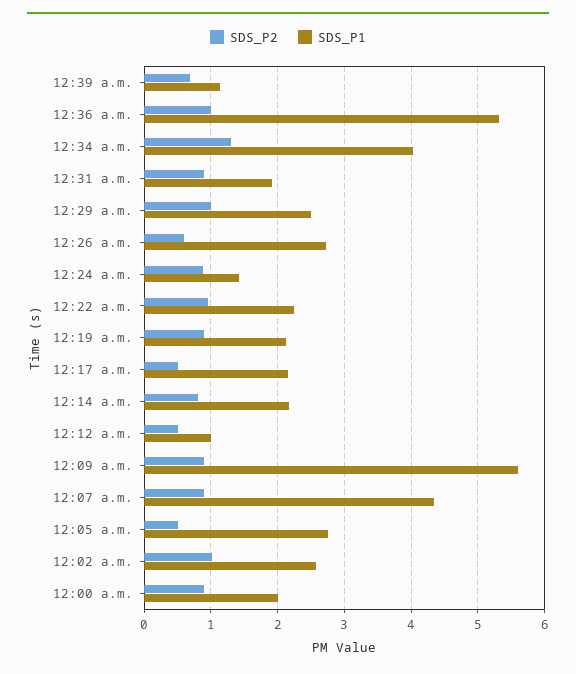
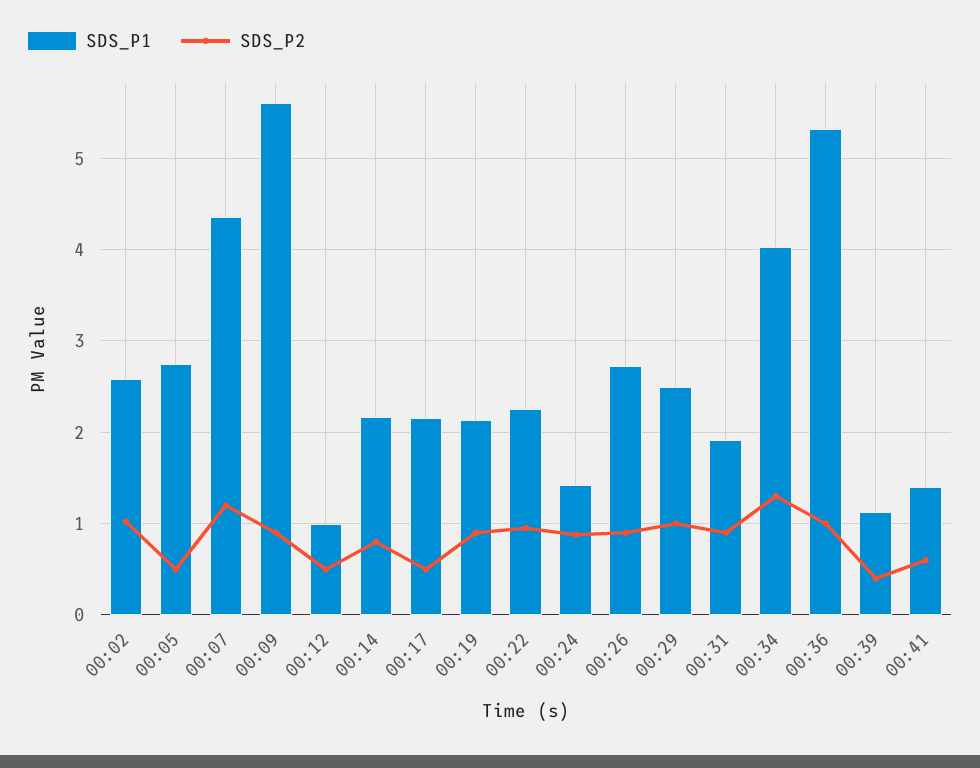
SDS_P2, 12:39 a.m.: 0.7 -> 0.4
SDS_P2, 12:26 a.m.: 0.6 -> 0.9
SDS_P2, 12:07 a.m.: 0.9 -> 1.2
SDS_P2, 12:00 a.m.: 0.9 -> none
SDS_P1, 12:00 a.m.: 2 -> none
SDS_P1, 00:41: none -> 1.4
SDS_P2, 00:41: none -> 0.6

